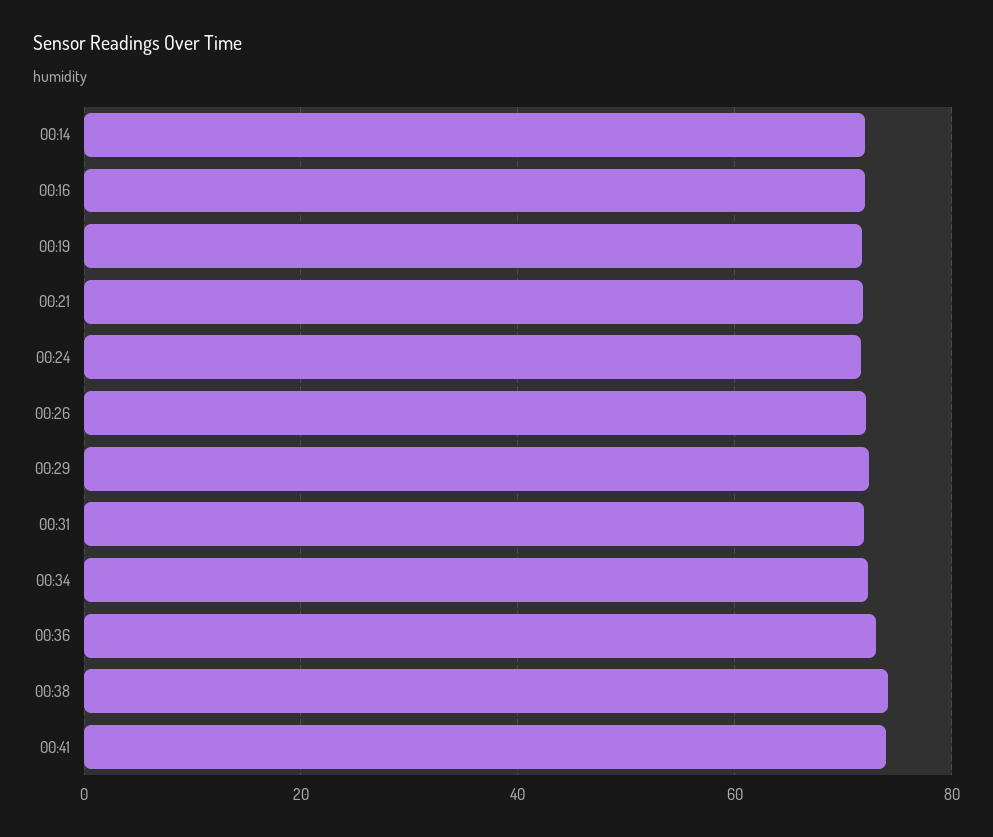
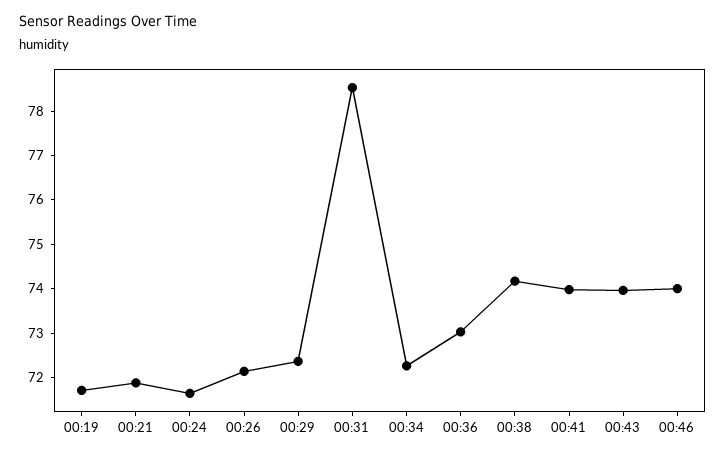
00:14: 72 -> none
00:16: 72 -> none
00:31: 72 -> 78.6
00:43: none -> 74
00:46: none -> 74

